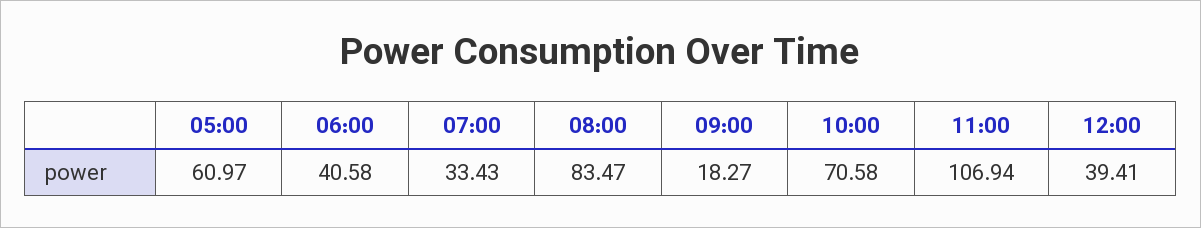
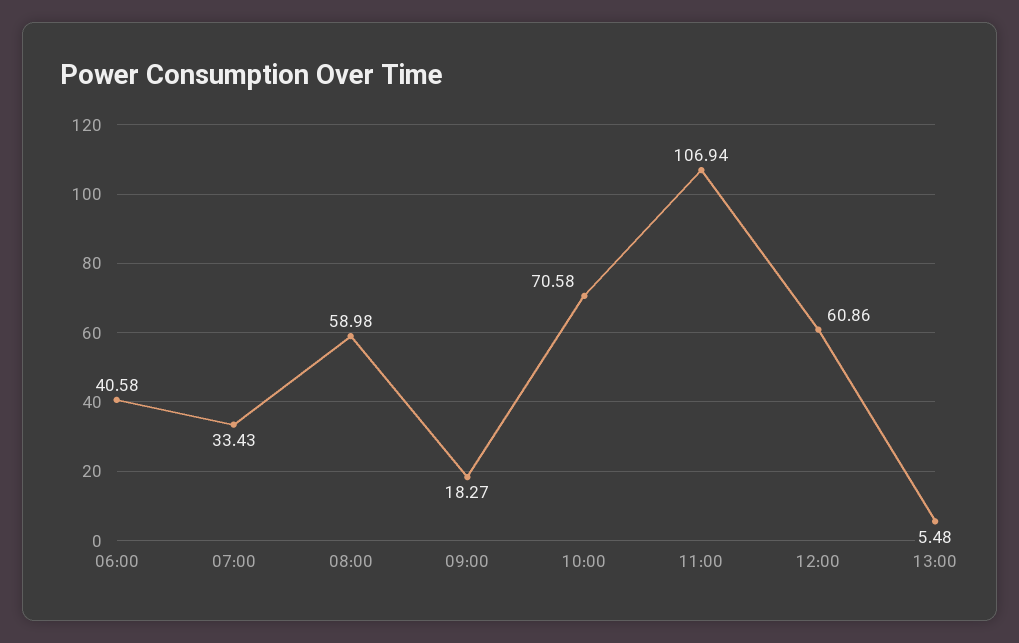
05:00: 60.97 -> none
08:00: 83.47 -> 58.98
12:00: 39.41 -> 60.86
13:00: none -> 5.48

